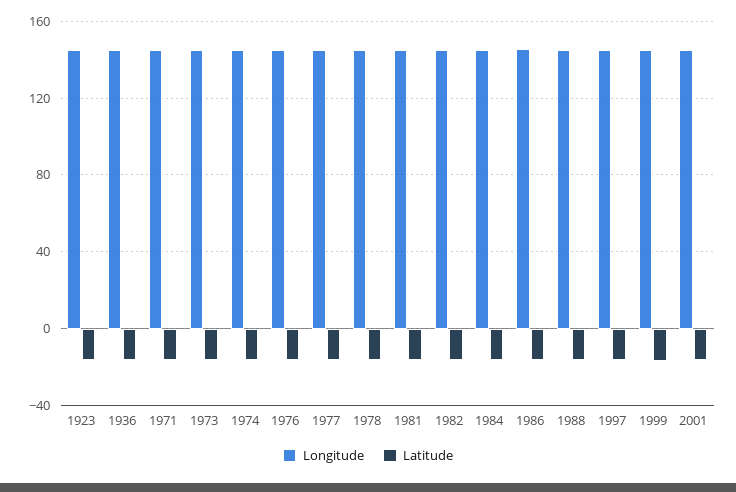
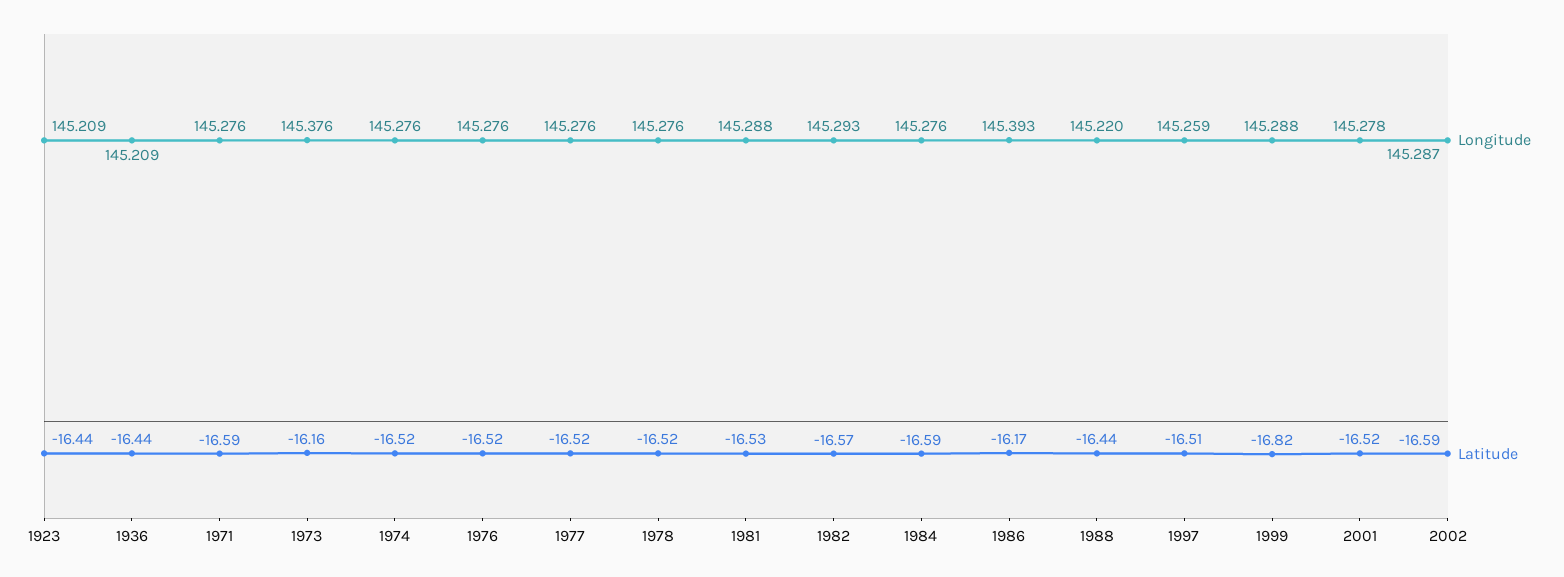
Longitude, 2002: none -> 145.287
Latitude, 2002: none -> -16.59

